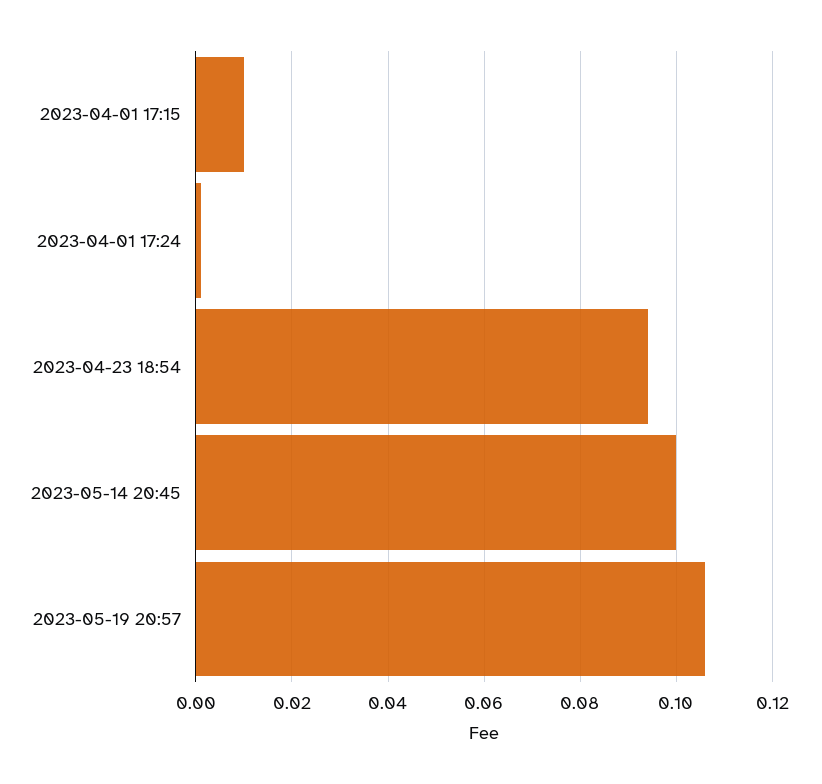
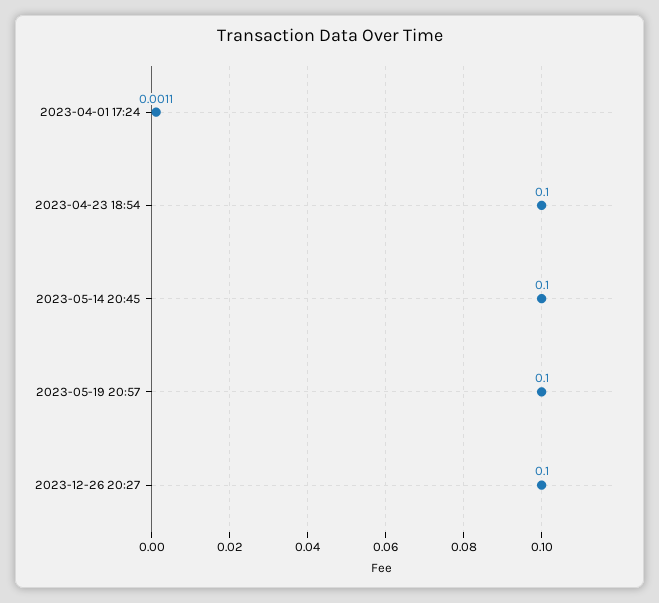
2023-04-01 17:15: 0.01 -> none
2023-04-23 18:54: 0.094 -> 0.1
2023-05-19 20:57: 0.106 -> 0.1
2023-12-26 20:27: none -> 0.1

